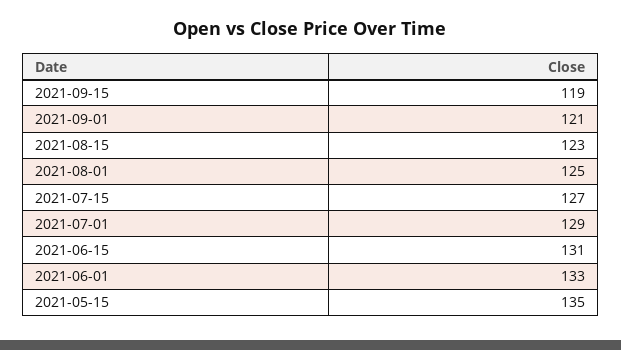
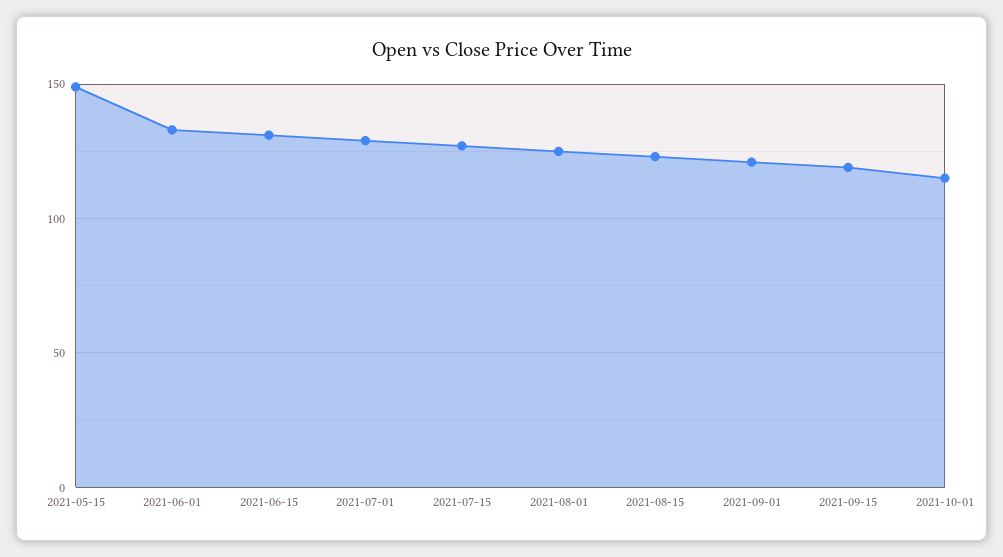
2021-05-15: 135 -> 150
2021-10-01: none -> 115

